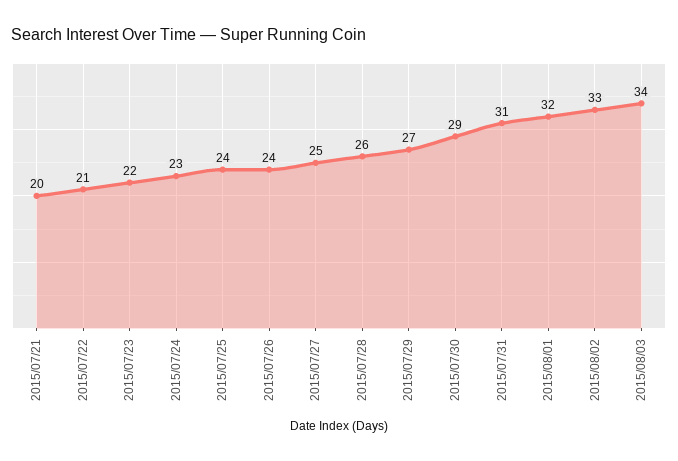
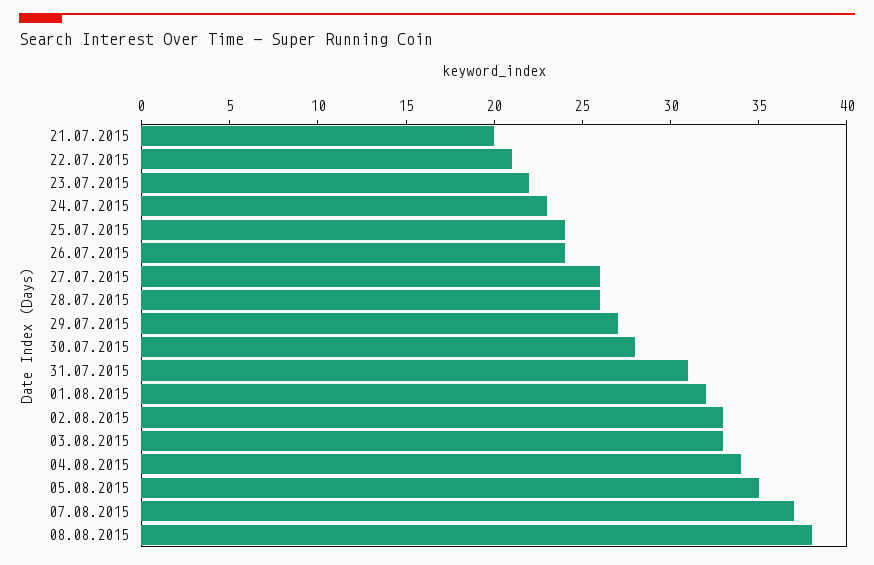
2015/07/27: 25 -> 26
2015/07/30: 29 -> 28
2015/08/03: 34 -> 33
04.08.2015: none -> 34
05.08.2015: none -> 35
07.08.2015: none -> 37
08.08.2015: none -> 38

